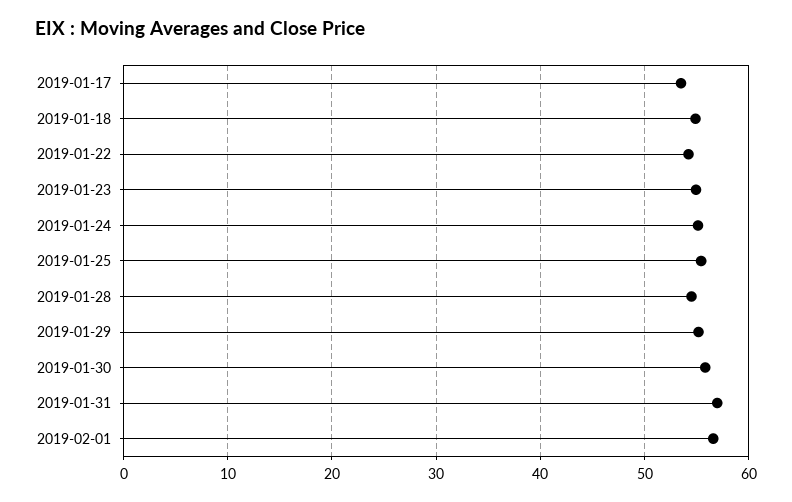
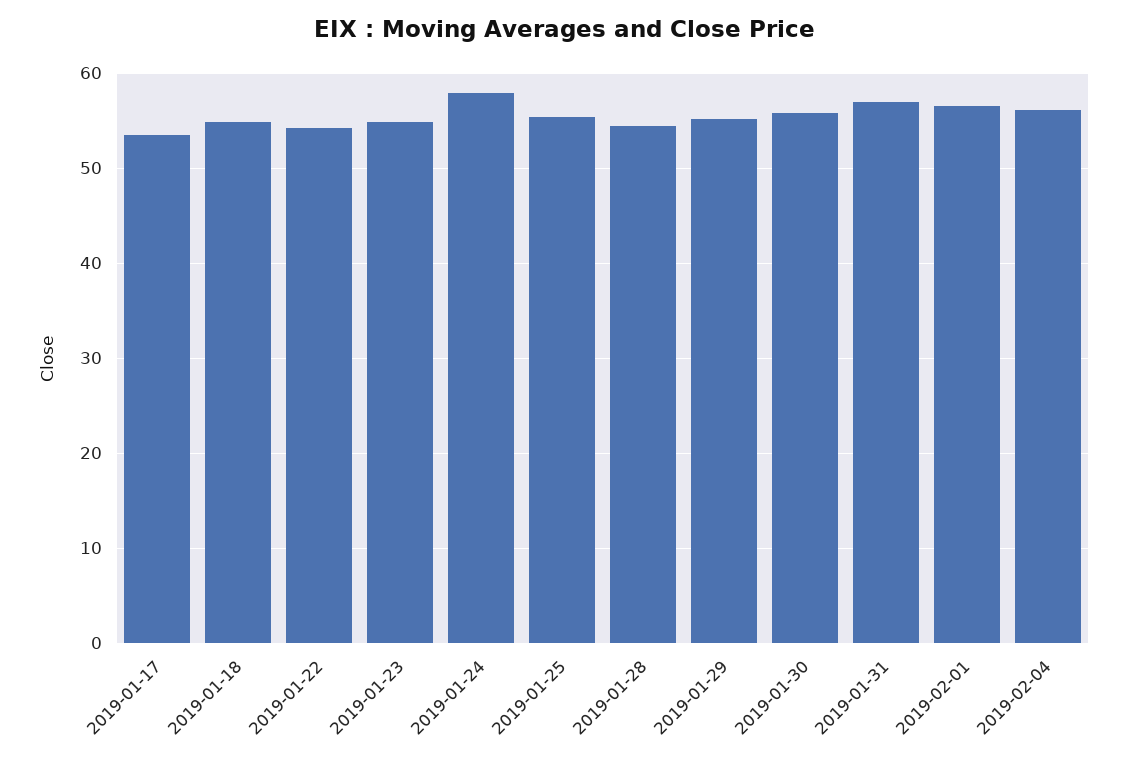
2019-01-24: 55 -> 58
2019-02-04: none -> 56

